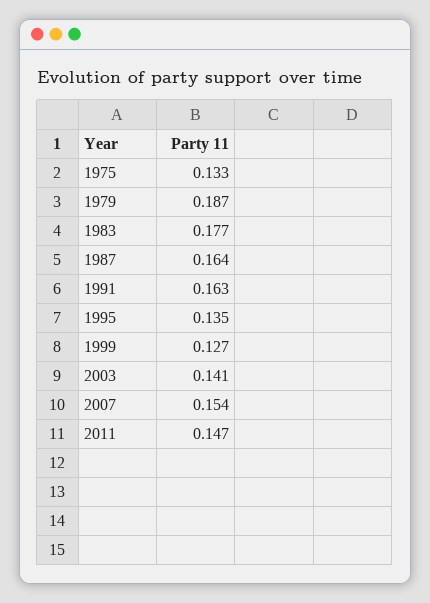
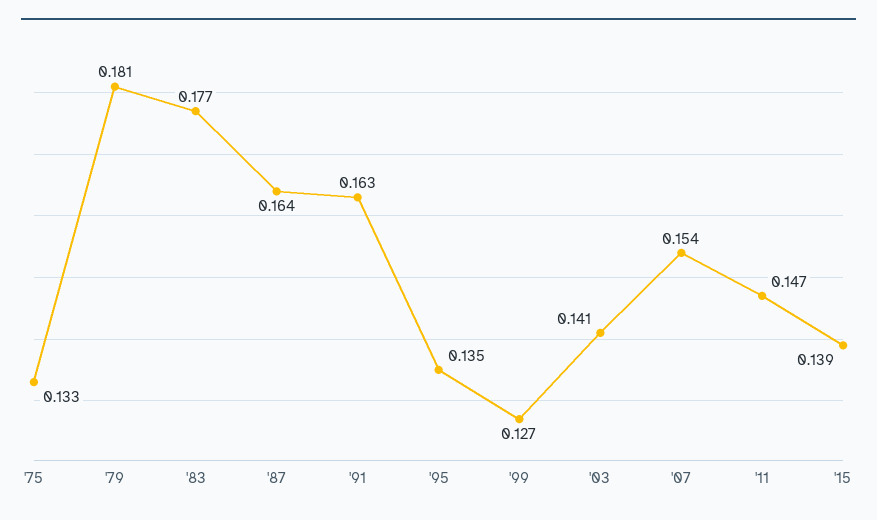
1979: 0.187 -> 0.181
'15: none -> 0.139

